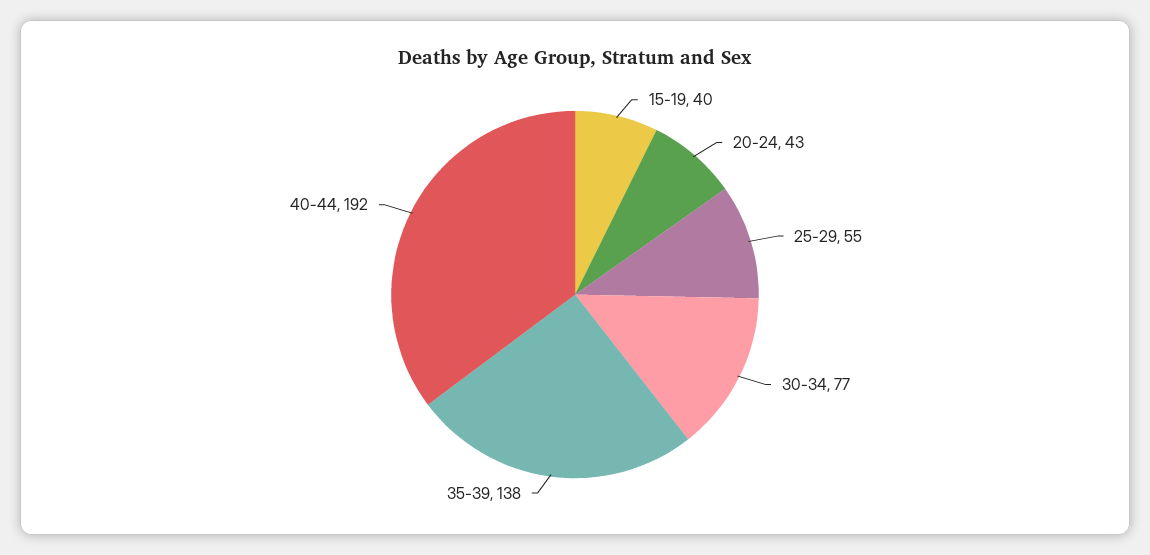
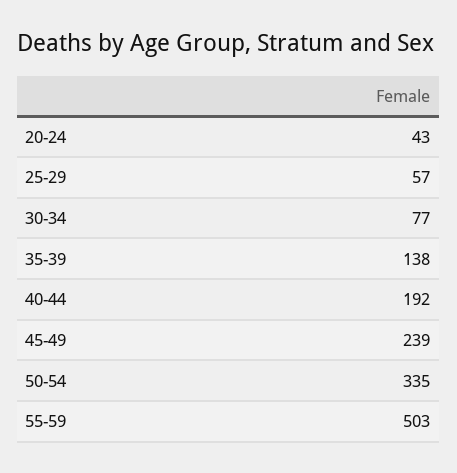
15-19: 40 -> none
25-29: 55 -> 57
45-49: none -> 239
50-54: none -> 335
55-59: none -> 503

